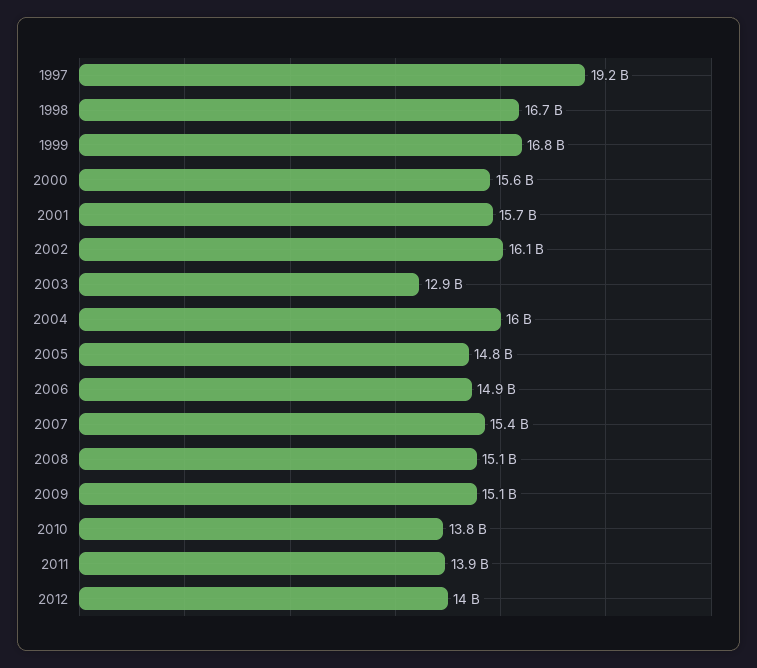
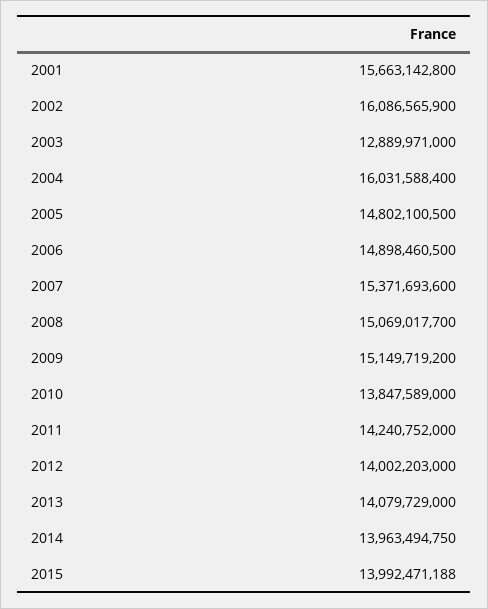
1997: 19200000000 -> none
1998: 16700000000 -> none
1999: 16800000000 -> none
2000: 15600000000 -> none
2011: 13900000000 -> 14240752000
2013: none -> 14079729000
2014: none -> 13963494750
2015: none -> 13992471188

